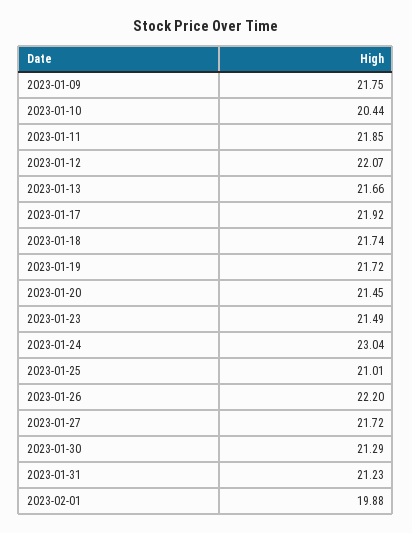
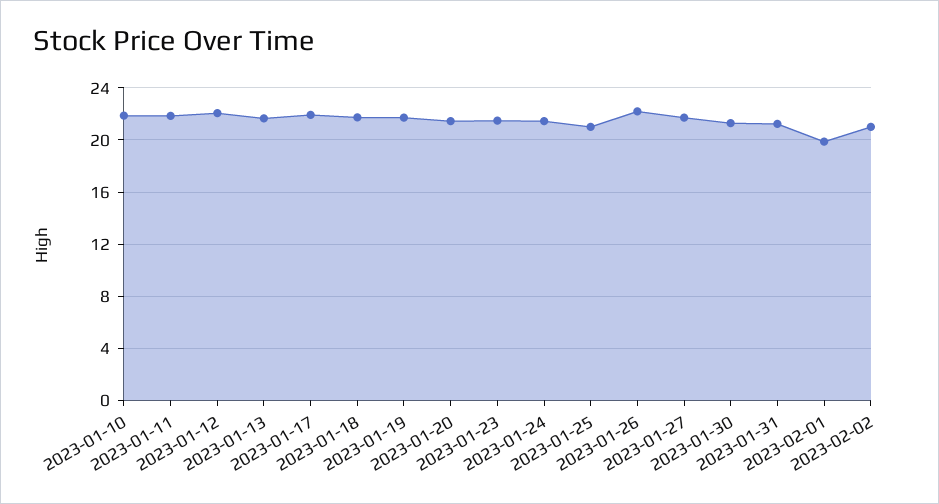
2023-01-09: 21.75 -> none
2023-01-10: 20.44 -> 22
2023-01-24: 23.04 -> 21.5
2023-02-02: none -> 21

